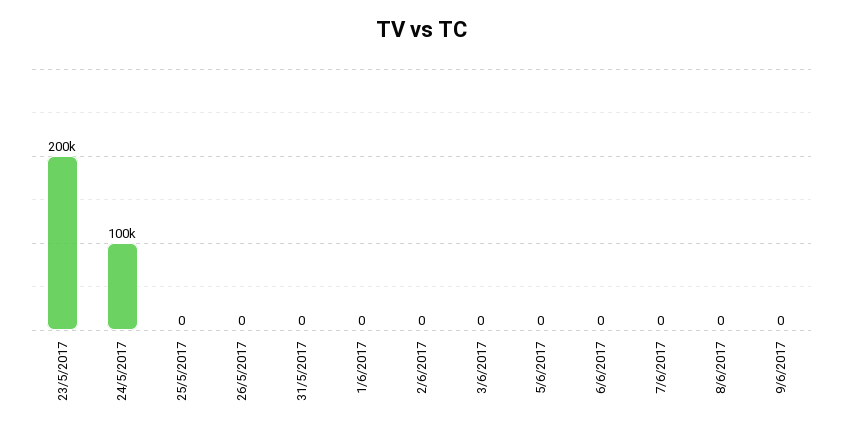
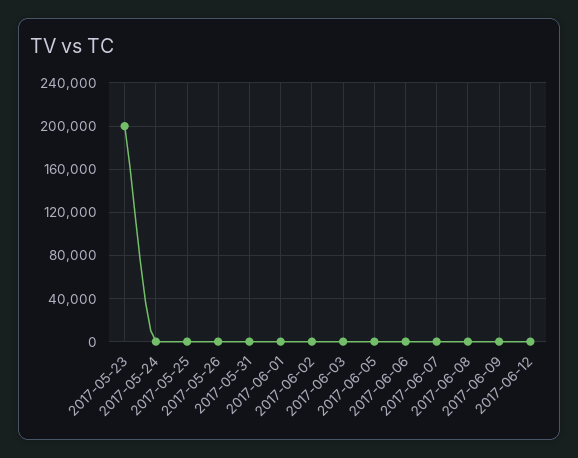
24/5/2017: 100000 -> 0
2017-06-12: none -> 0

